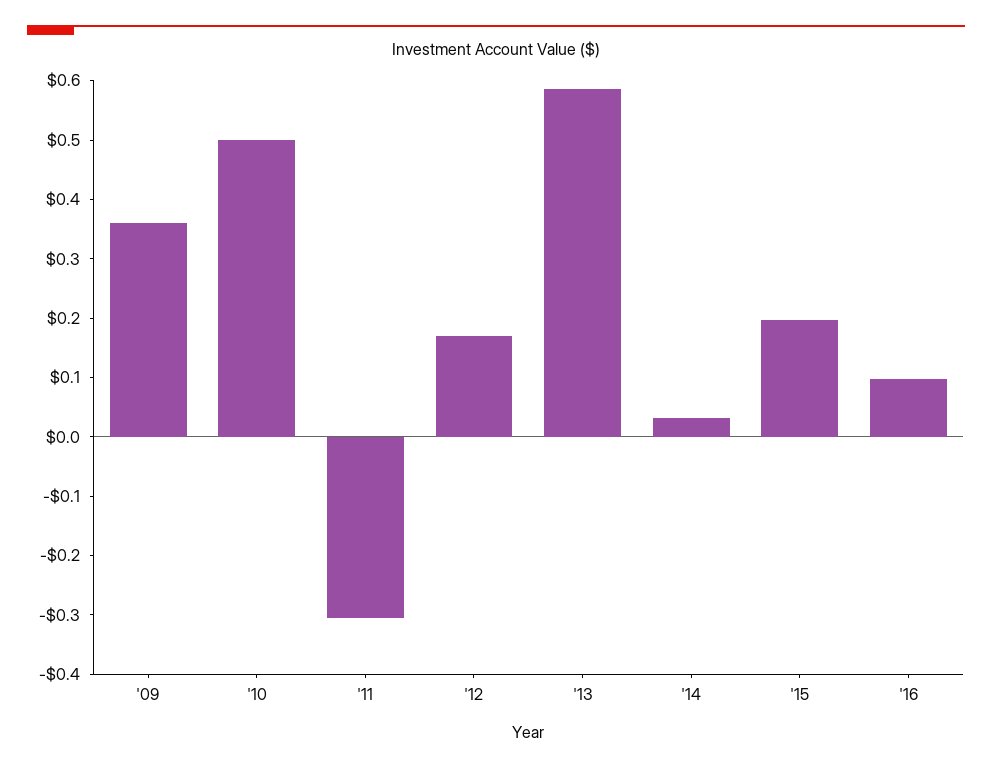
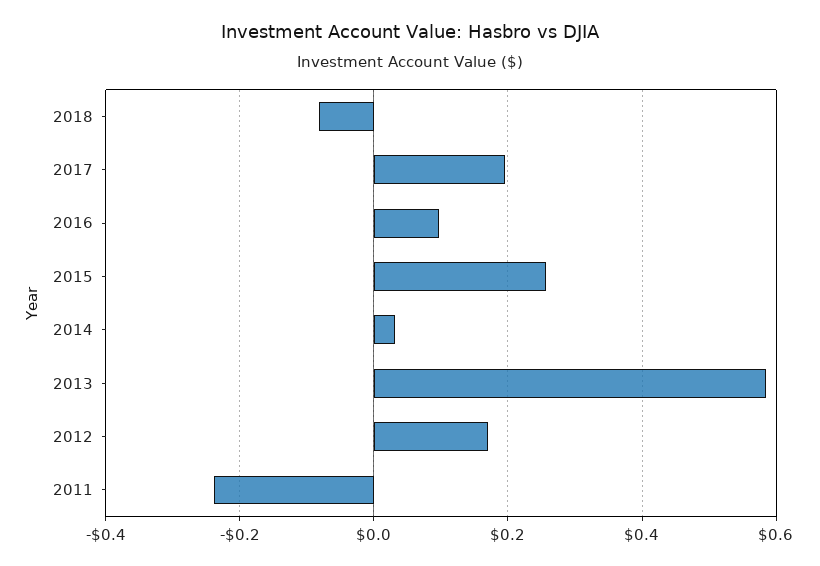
'09: 0.36 -> none
'10: 0.5 -> none
'11: -0.3 -> -0.24
'15: 0.2 -> 0.26
2018: none -> -0.08
2017: none -> 0.2

